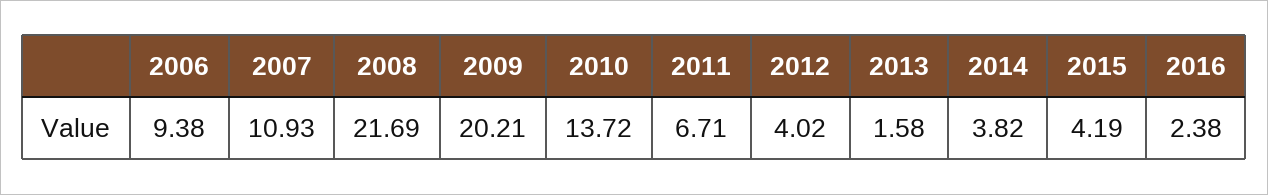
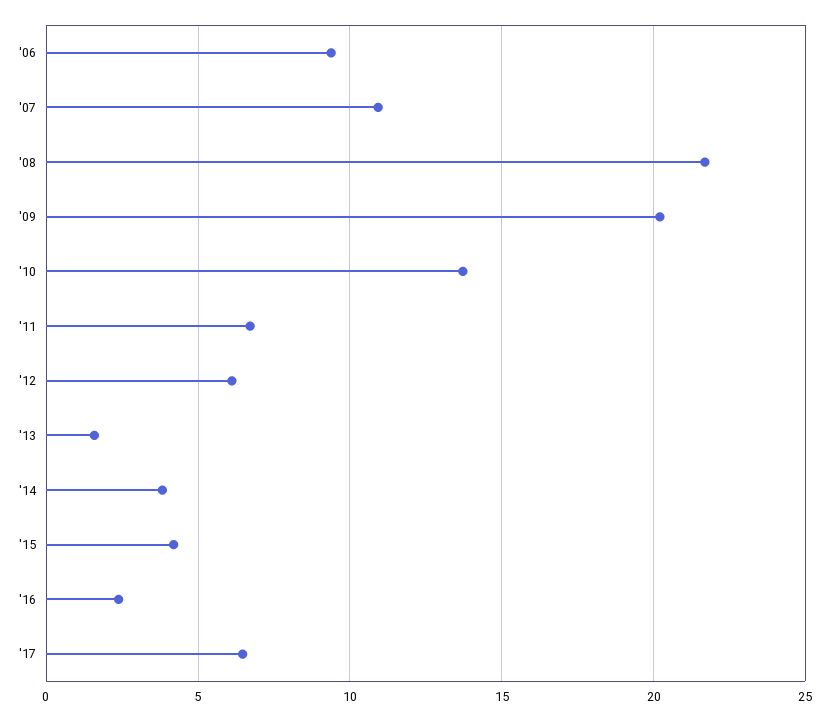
2012: 4.02 -> 6
'17: none -> 6.5

